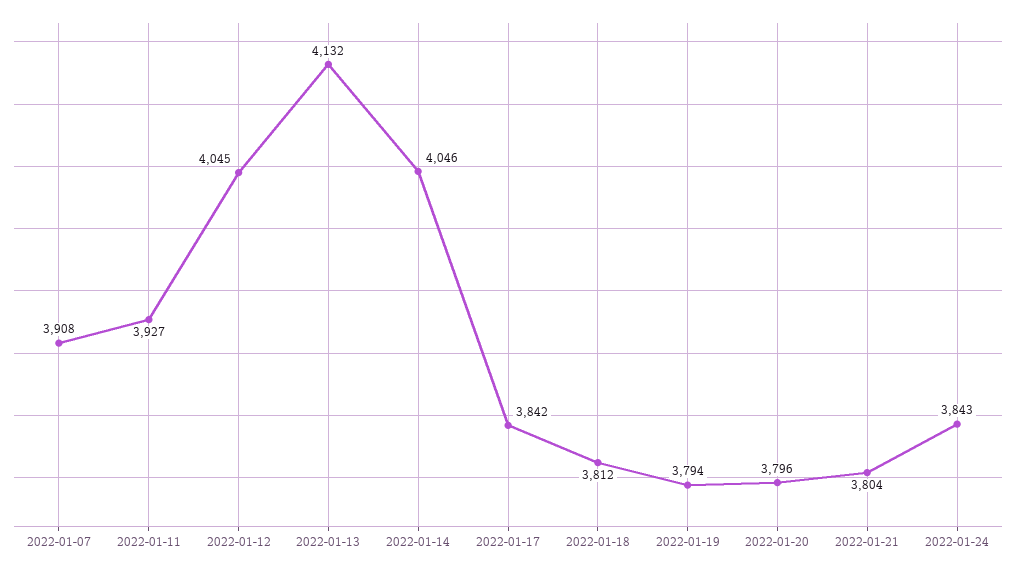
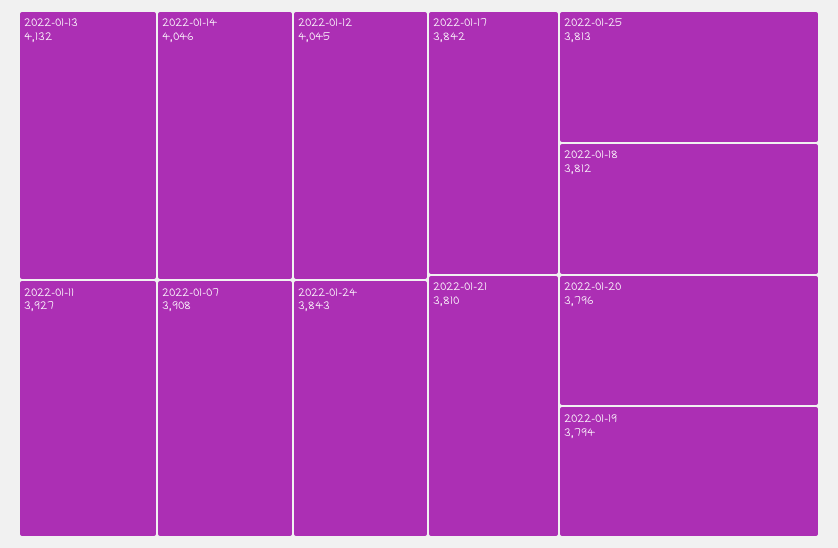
2022-01-21: 3804 -> 3810
2022-01-25: none -> 3813

